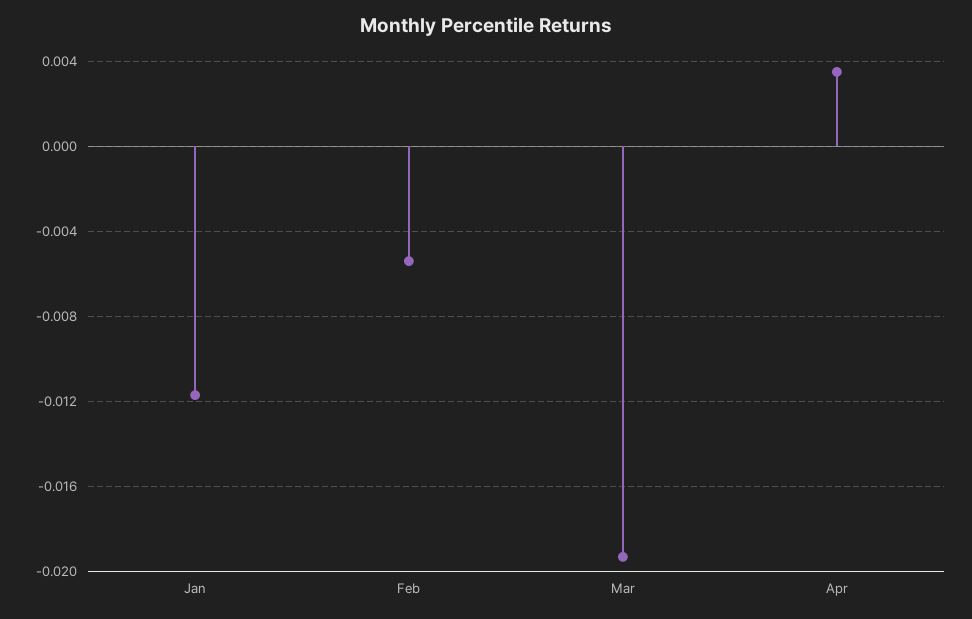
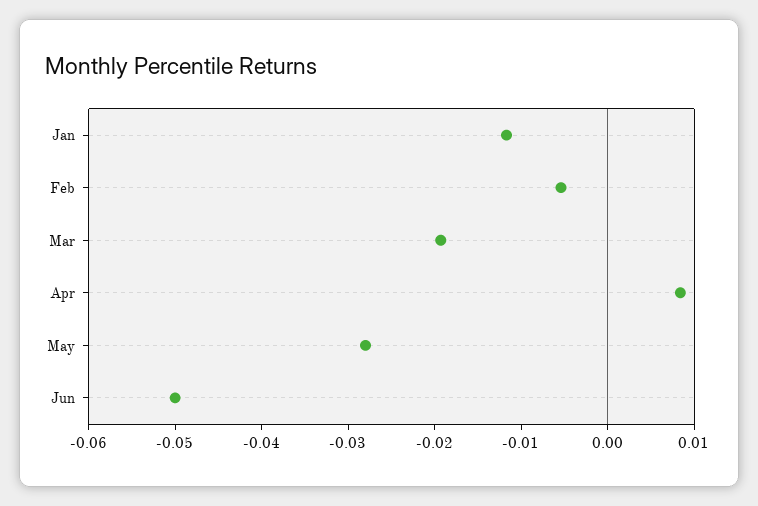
Apr: 0.0035 -> 0.008
May: none -> -0.028
Jun: none -> -0.05

